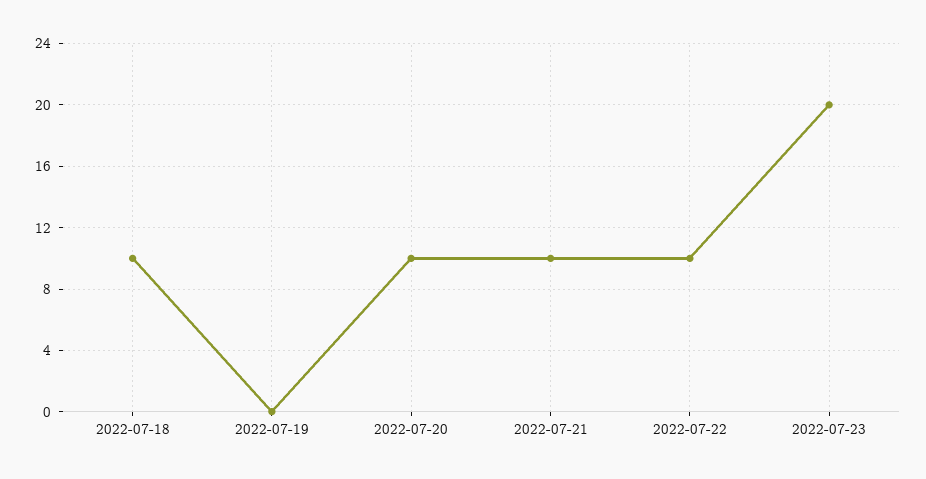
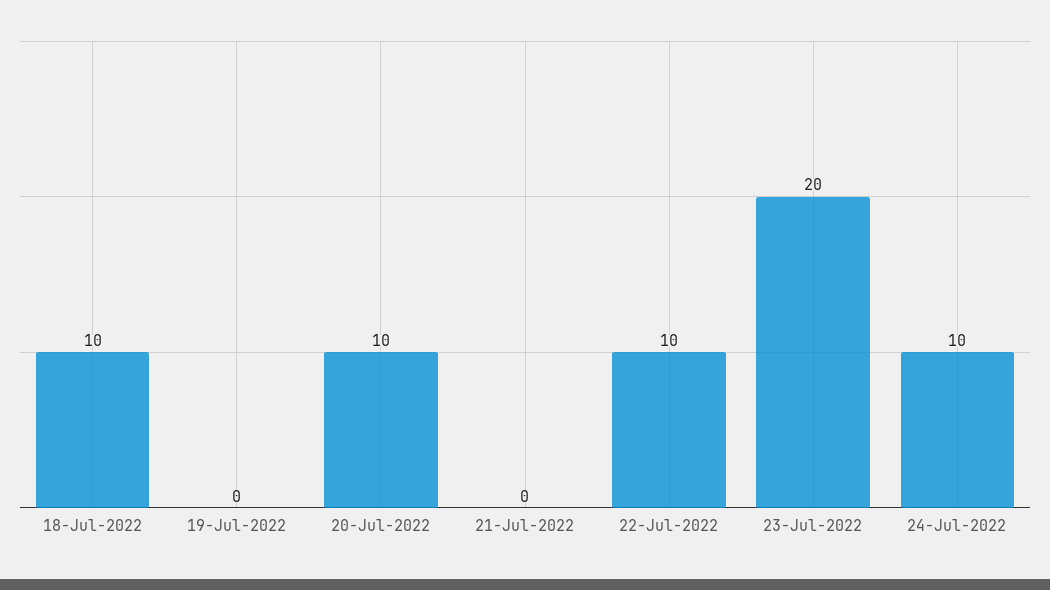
2022-07-21: 10 -> 0
24-Jul-2022: none -> 10

